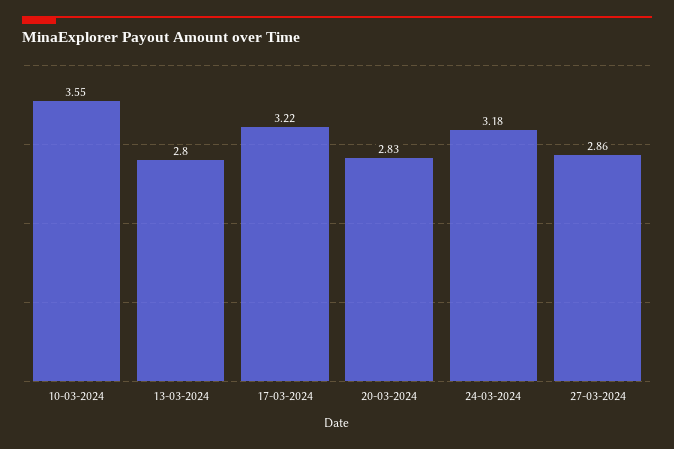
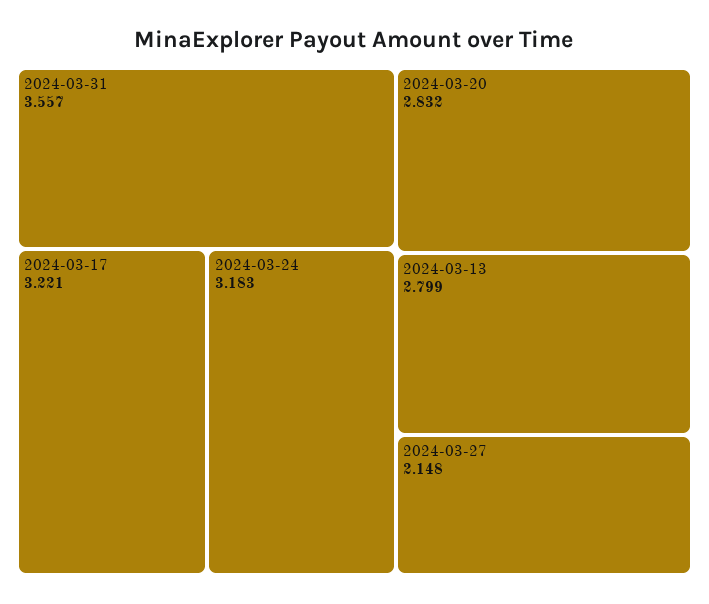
10-03-2024: 3.55 -> none
27-03-2024: 2.86 -> 2.148
2024-03-31: none -> 3.557

